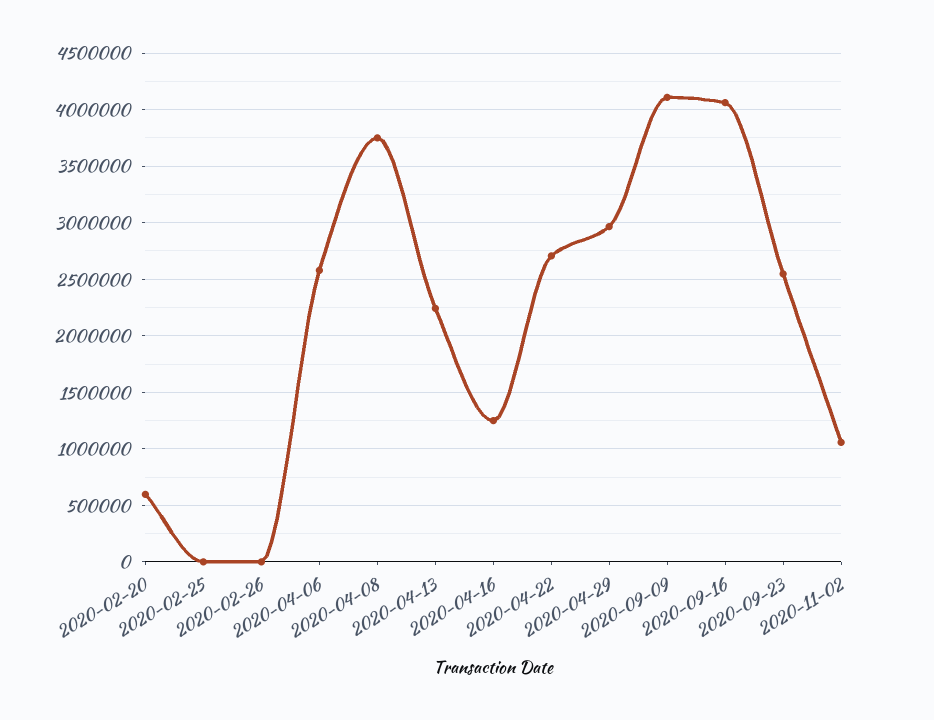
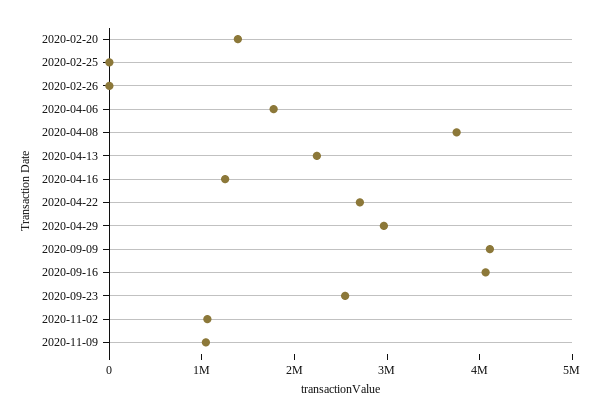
2020-02-20: 600000 -> 1400000
2020-04-06: 2600000 -> 1800000
2020-11-09: none -> 1000000

